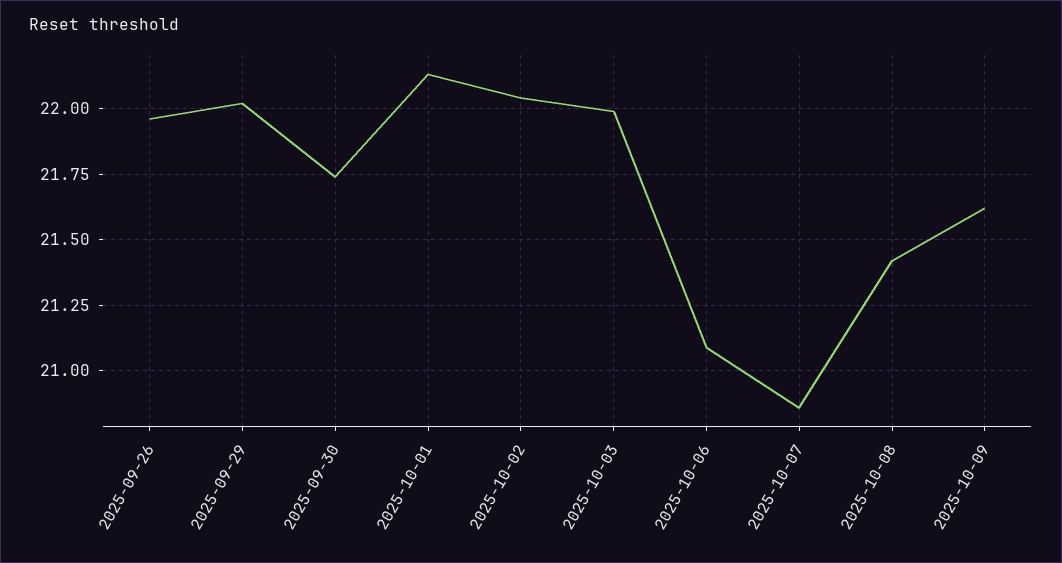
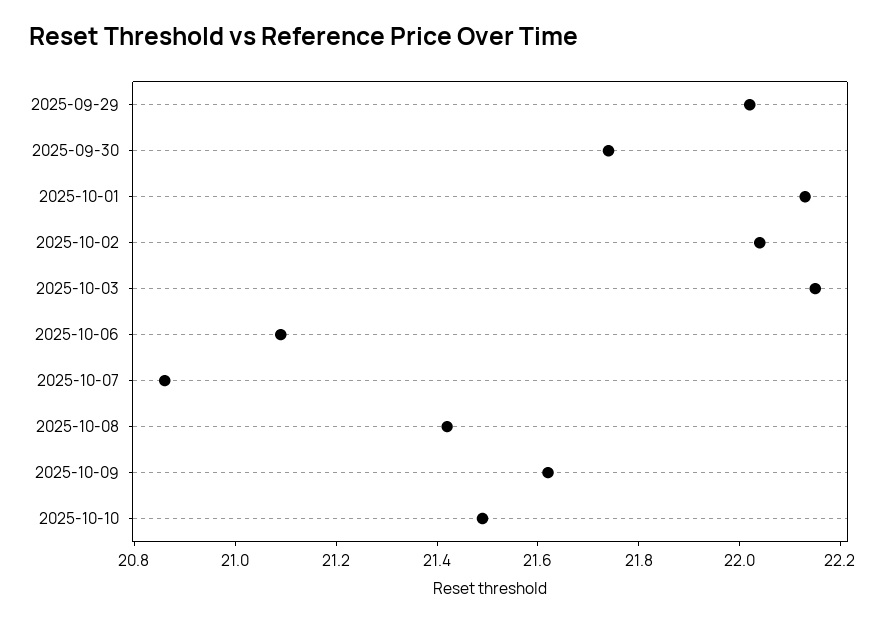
2025-09-26: 21.95 -> none
2025-10-03: 22 -> 22.15
2025-10-10: none -> 21.5

